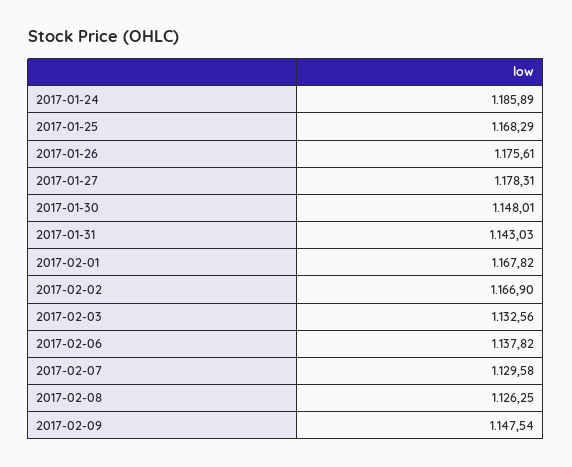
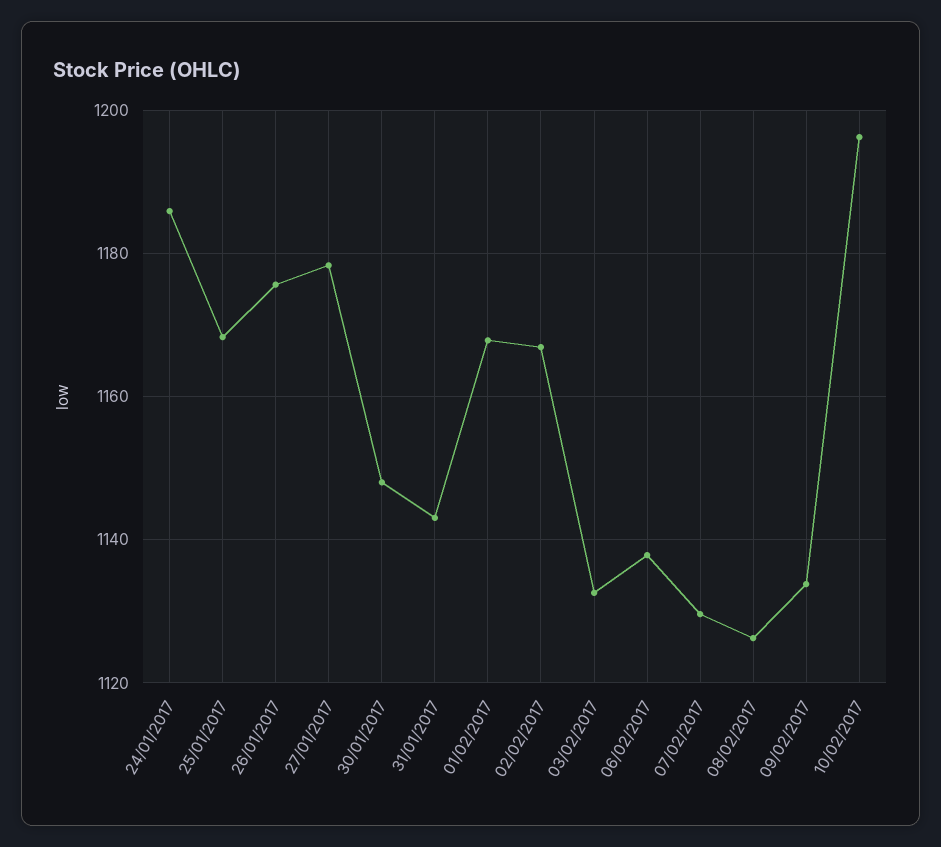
2017-02-09: 1147.54 -> 1134
10/02/2017: none -> 1196

